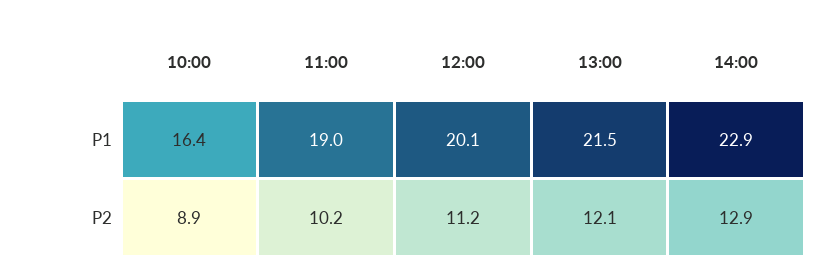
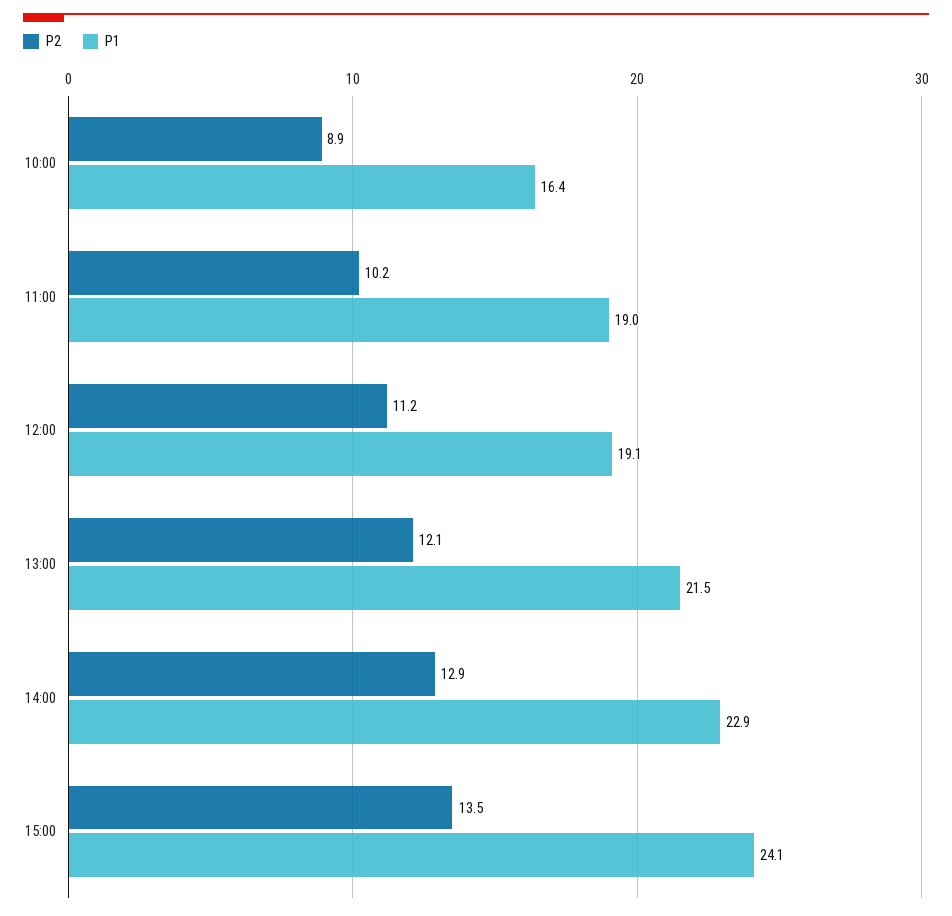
P1, 12:00: 20.1 -> 19.1
P2, 15:00: none -> 13.5
P1, 15:00: none -> 24.1

